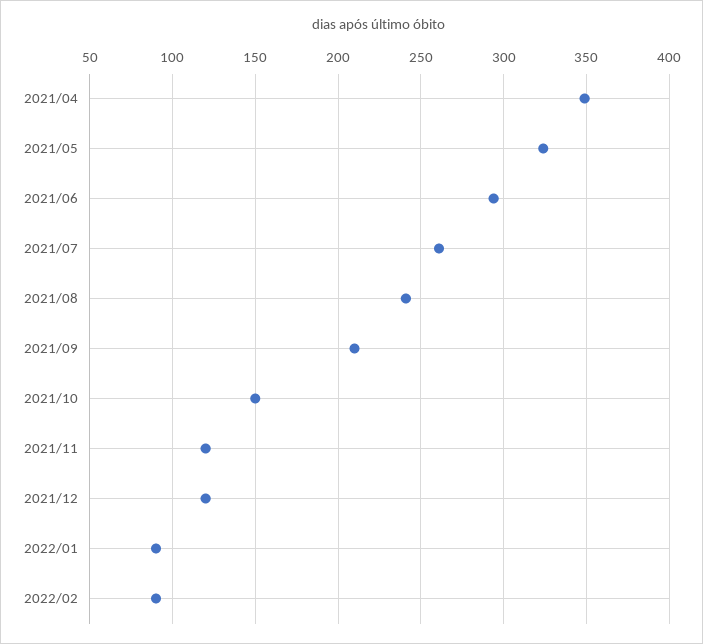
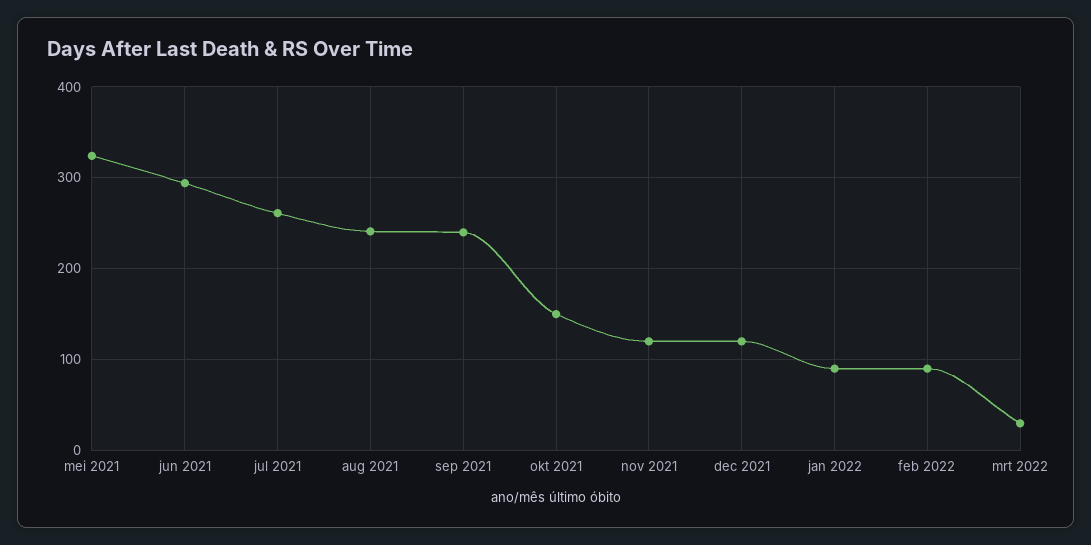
2021/04: 350 -> none
2021/09: 210 -> 240
mrt 2022: none -> 30

